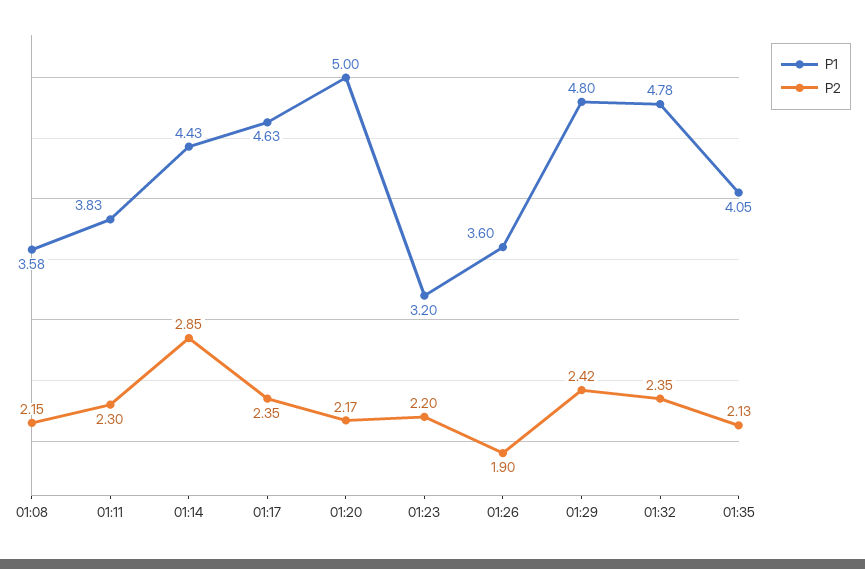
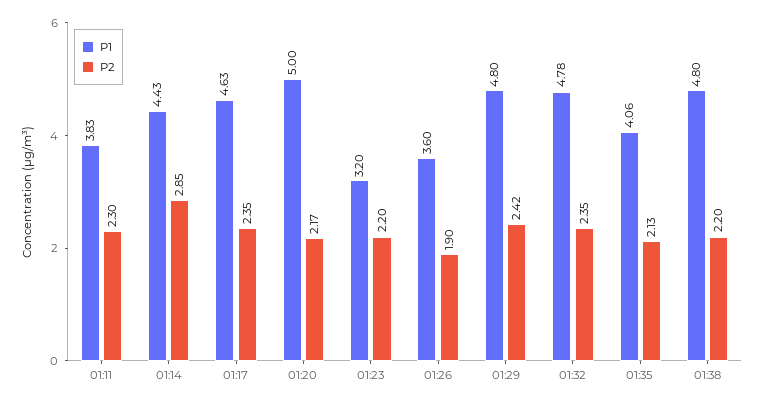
P1, 01:08: 3.58 -> none
P2, 01:08: 2.15 -> none
P1, 01:35: 4.05 -> 4.06
P1, 01:38: none -> 4.8
P2, 01:38: none -> 2.2

